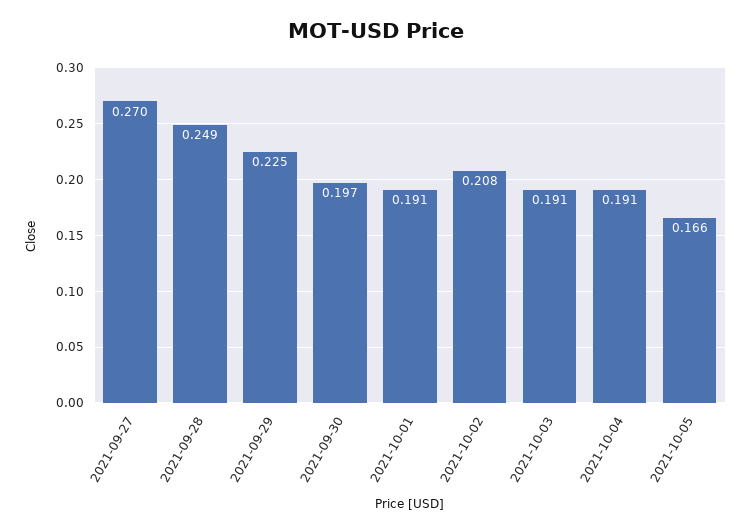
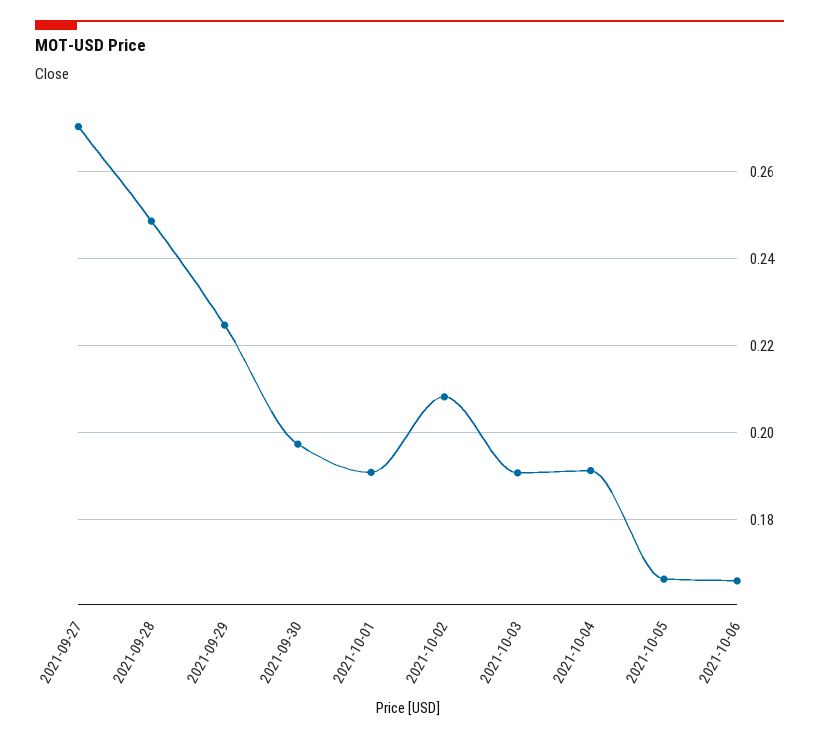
2021-10-06: none -> 0.166

